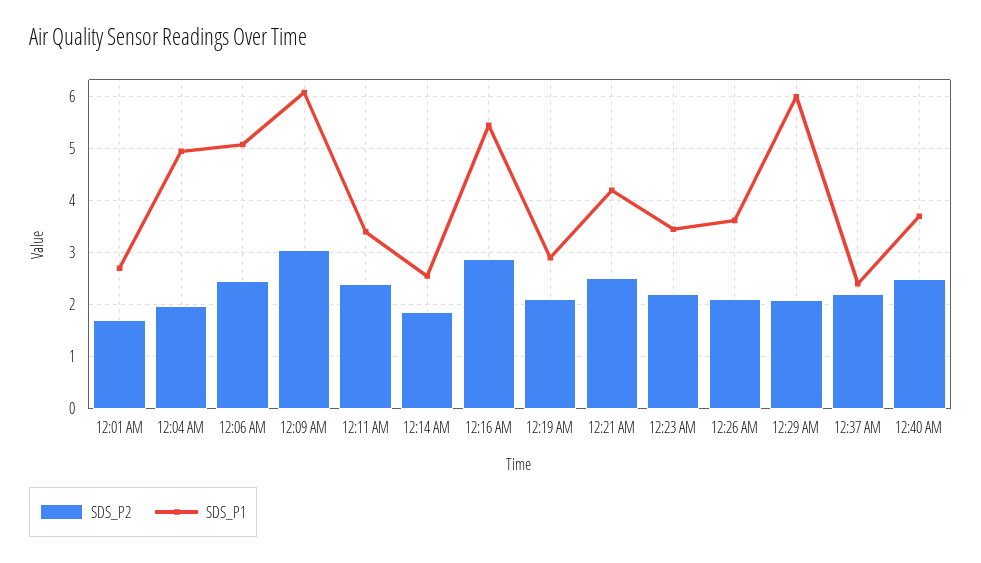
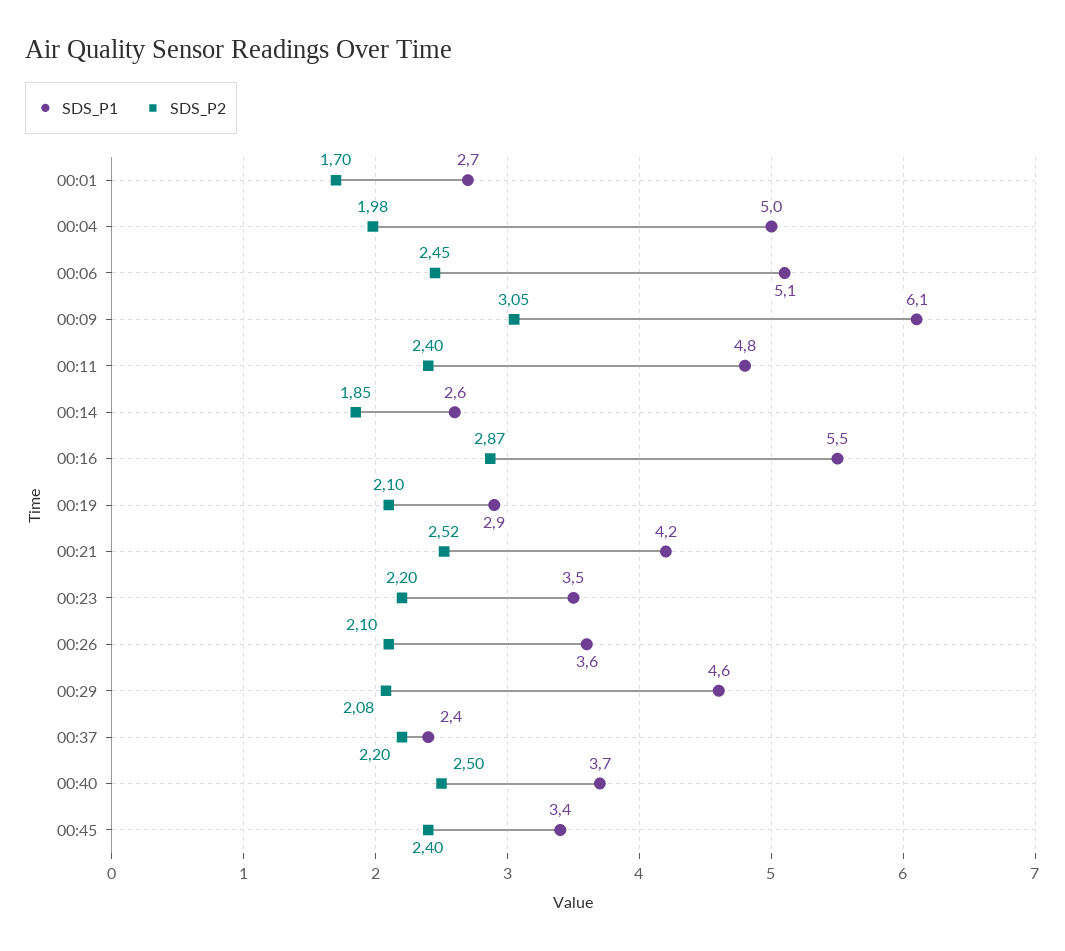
SDS_P1, 12:11 AM: 3.4 -> 4.8
SDS_P1, 12:29 AM: 6 -> 4.6
SDS_P1, 00:45: none -> 3.4
SDS_P2, 00:45: none -> 2.4

